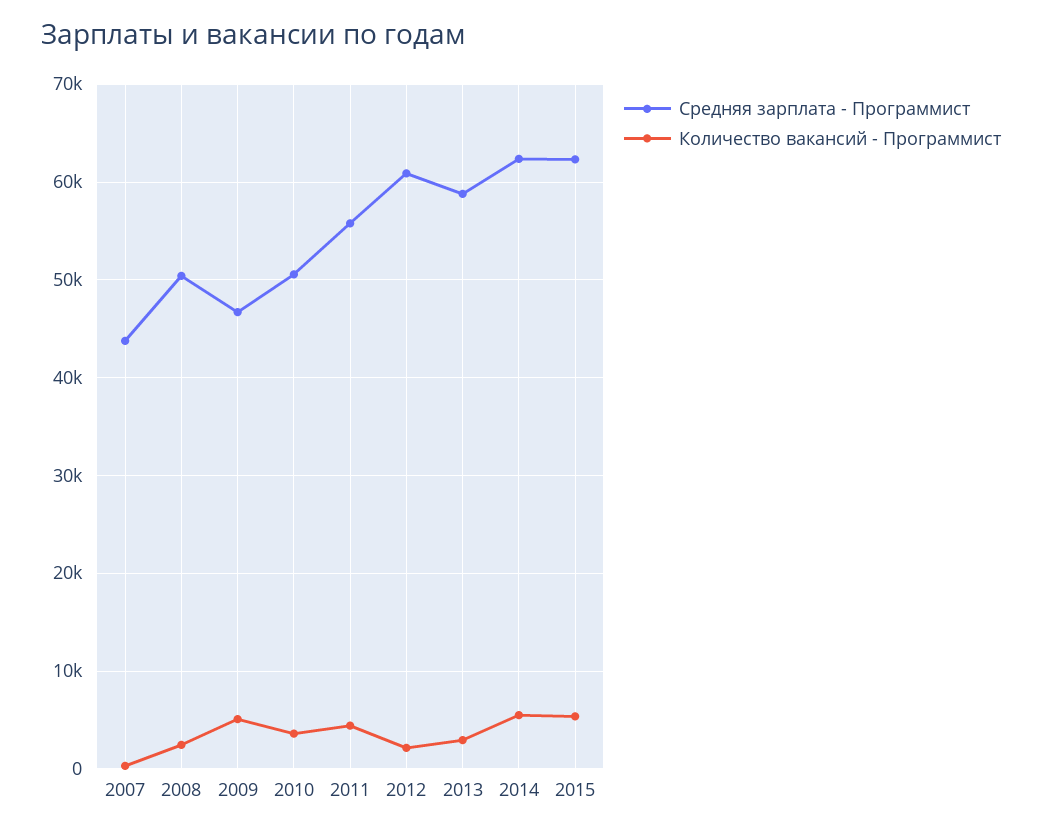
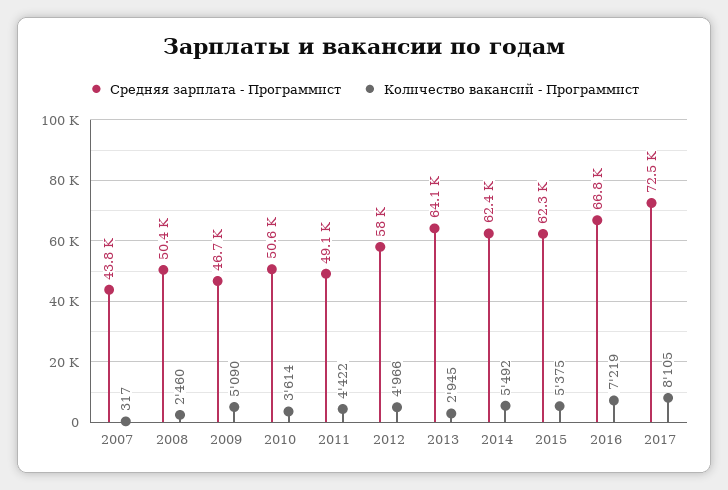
Средняя зарплата - Программист, 2011: 56000 -> 49100
Средняя зарплата - Программист, 2012: 61000 -> 58000
Количество вакансий - Программист, 2012: 2000 -> 4966
Средняя зарплата - Программист, 2013: 59000 -> 64100
Средняя зарплата - Программист, 2016: none -> 66800
Количество вакансий - Программист, 2016: none -> 7219
Средняя зарплата - Программист, 2017: none -> 72500
Количество вакансий - Программист, 2017: none -> 8105

